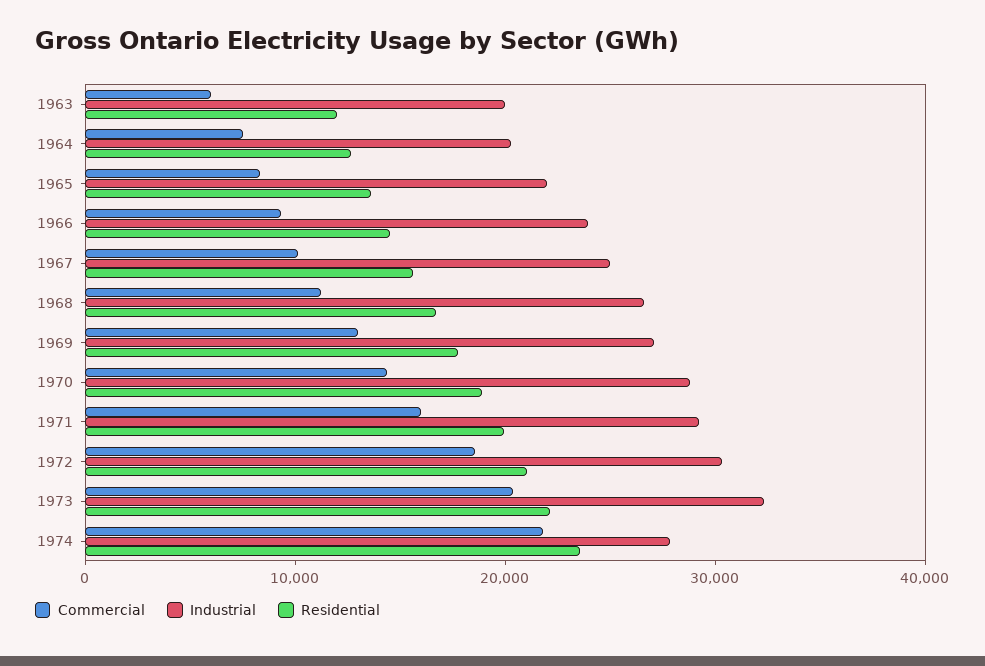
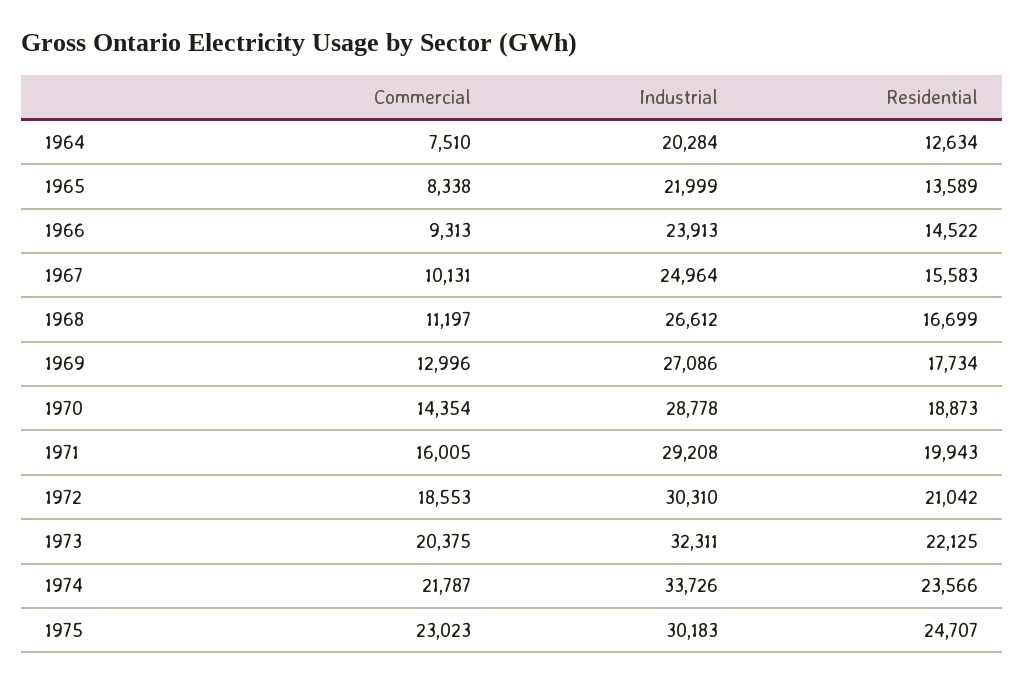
Commercial, 1963: 6000 -> none
Industrial, 1963: 20000 -> none
Residential, 1963: 12000 -> none
Industrial, 1974: 28000 -> 33726
Commercial, 1975: none -> 23023
Industrial, 1975: none -> 30183
Residential, 1975: none -> 24707

